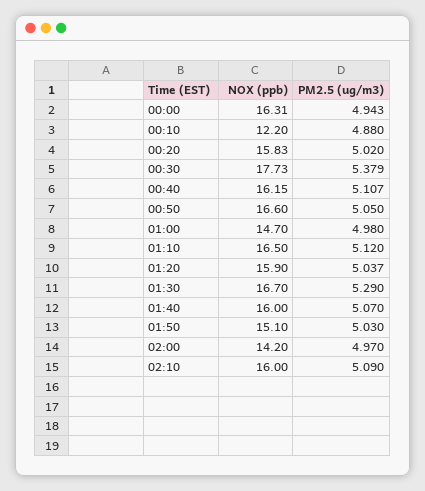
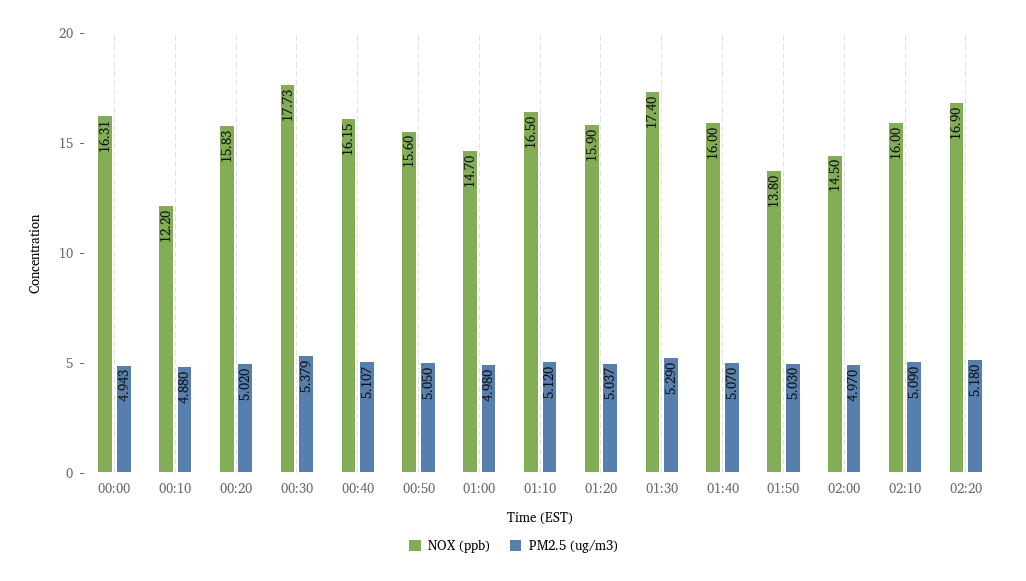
NOX (ppb), 00:50: 16.6 -> 15.6
NOX (ppb), 01:30: 16.7 -> 17.4
NOX (ppb), 01:50: 15.1 -> 13.8
NOX (ppb), 02:00: 14.2 -> 14.5
NOX (ppb), 02:20: none -> 16.9
PM2.5 (ug/m3), 02:20: none -> 5.18

